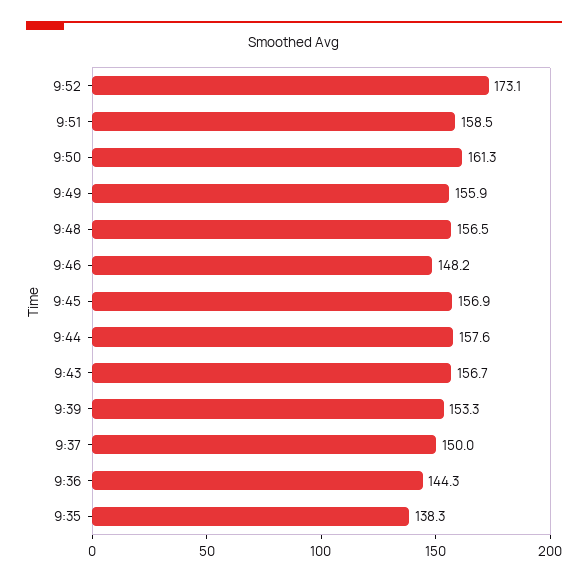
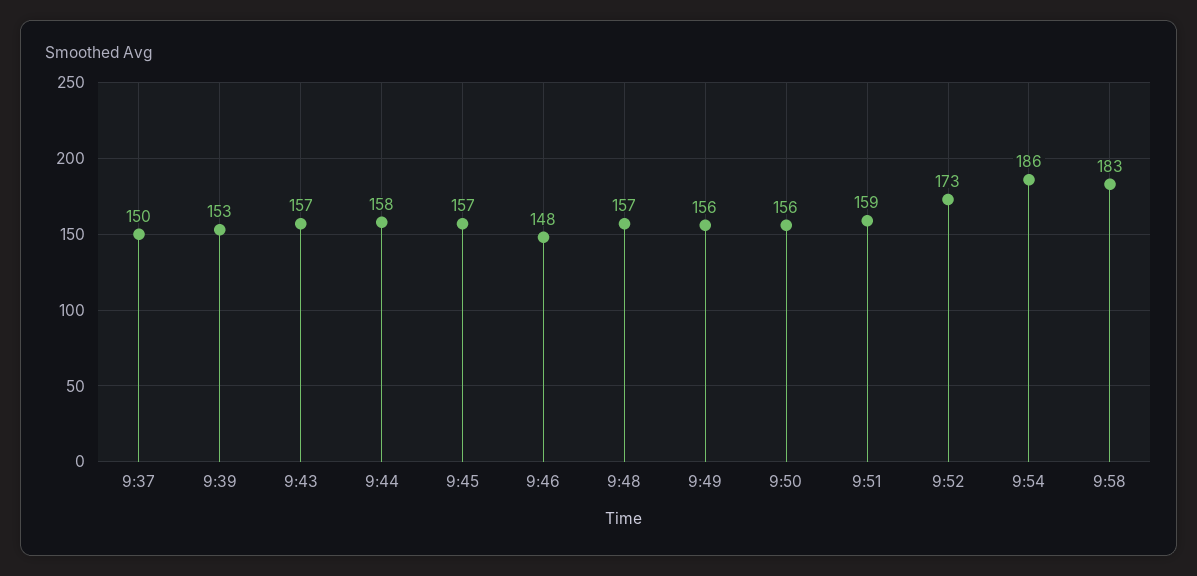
9:50: 161.3 -> 156
9:36: 144.3 -> none
9:35: 138.3 -> none
9:54: none -> 186
9:58: none -> 183

